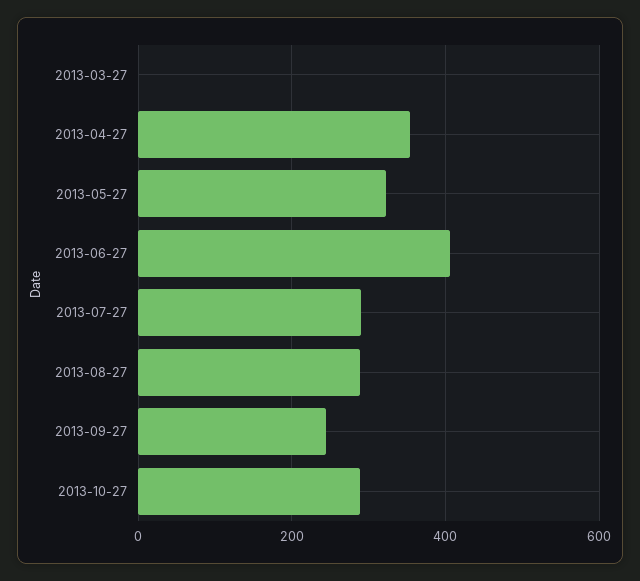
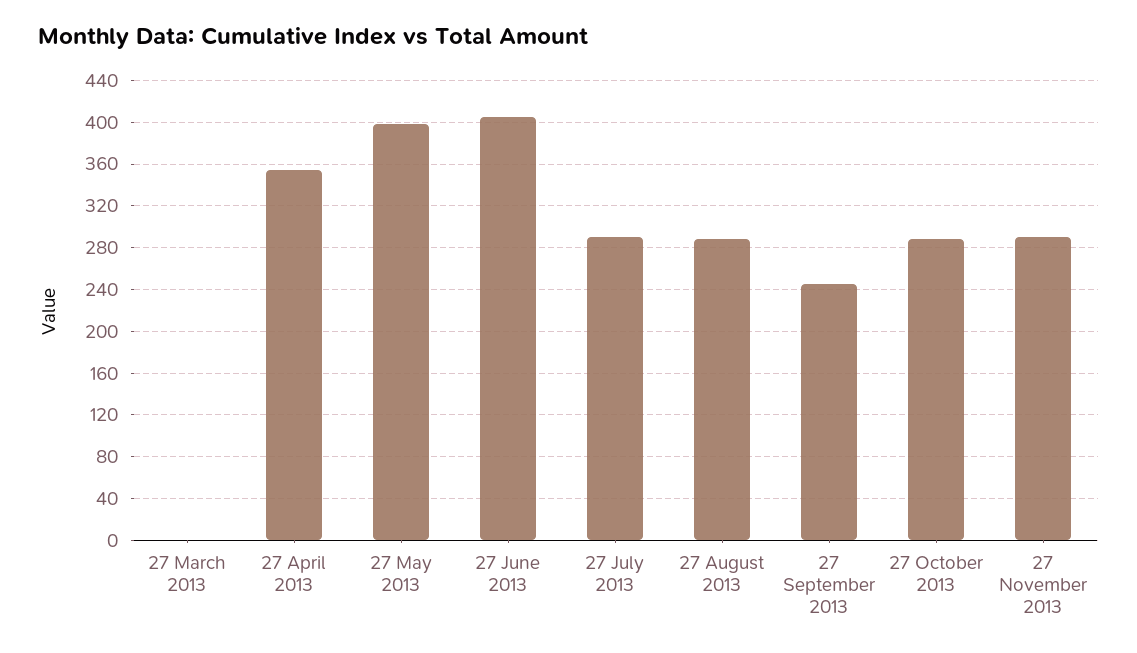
2013-05-27: 320 -> 400
27 November 2013: none -> 290

